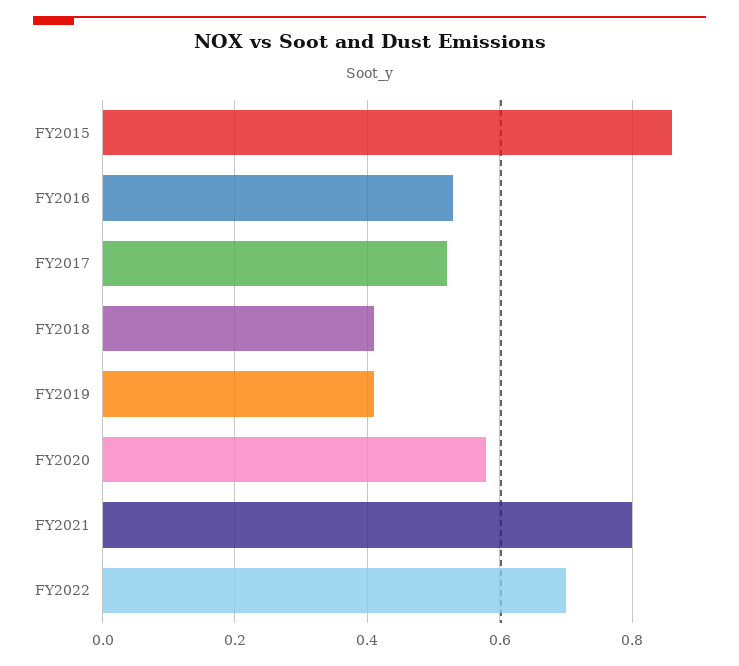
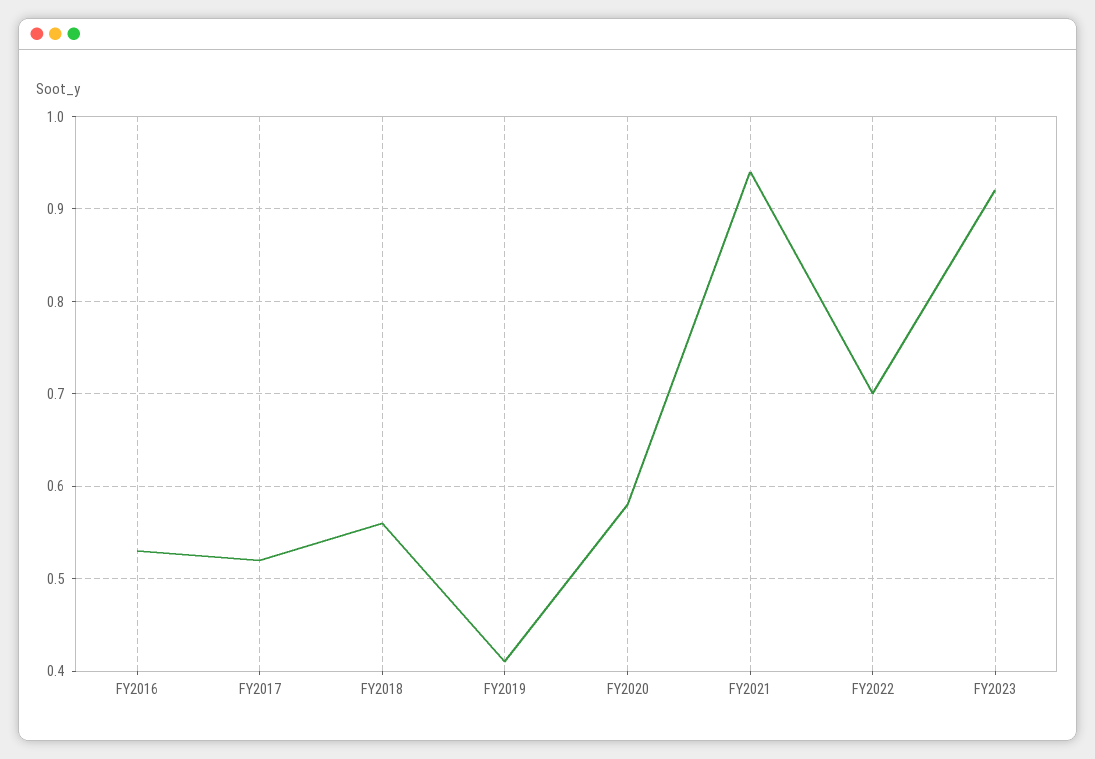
FY2015: 0.85 -> none
FY2018: 0.4 -> 0.56
FY2021: 0.8 -> 0.94
FY2023: none -> 0.92

